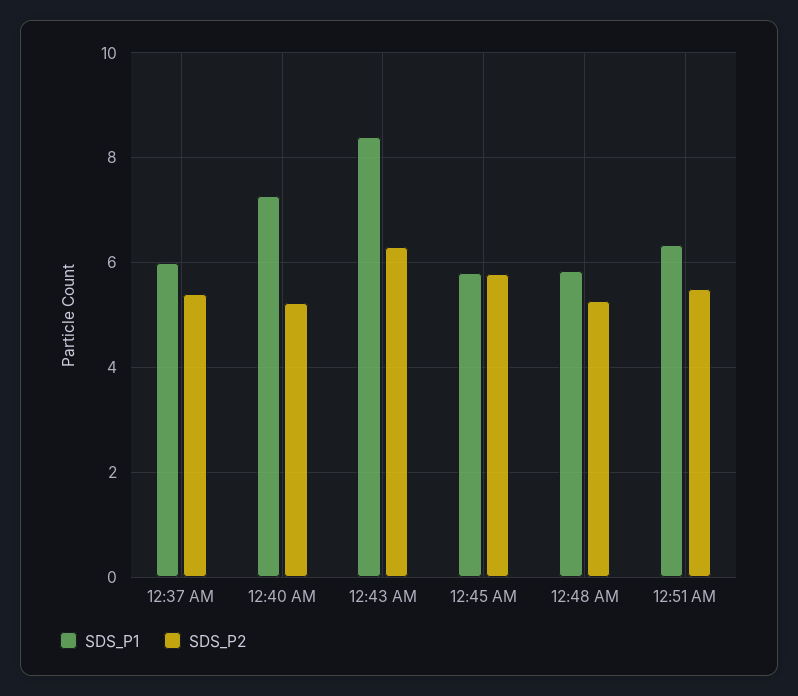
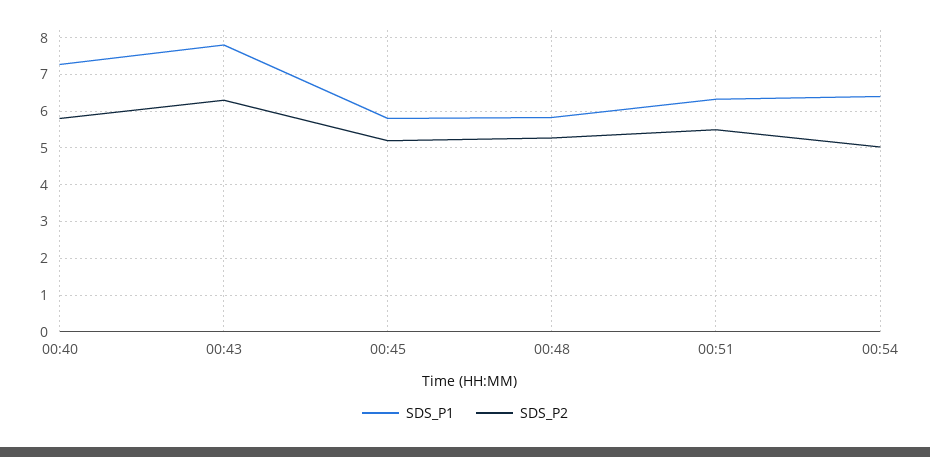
SDS_P1, 12:37 AM: 6 -> none
SDS_P2, 12:37 AM: 5.4 -> none
SDS_P2, 12:40 AM: 5.2 -> 5.8
SDS_P1, 12:43 AM: 8.4 -> 7.8
SDS_P2, 12:45 AM: 5.8 -> 5.2
SDS_P1, 00:54: none -> 6.4
SDS_P2, 00:54: none -> 5

